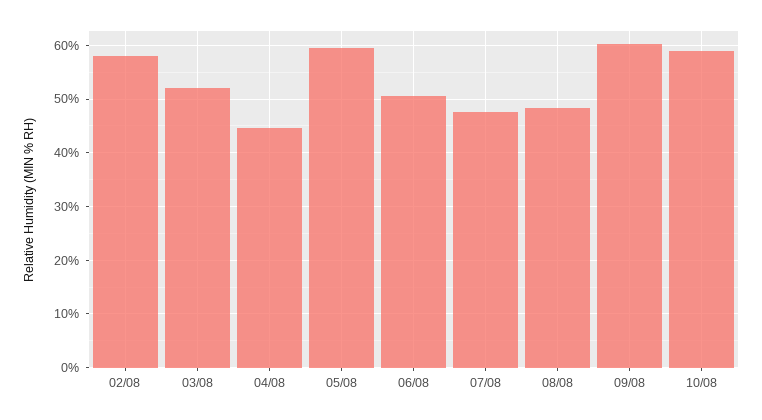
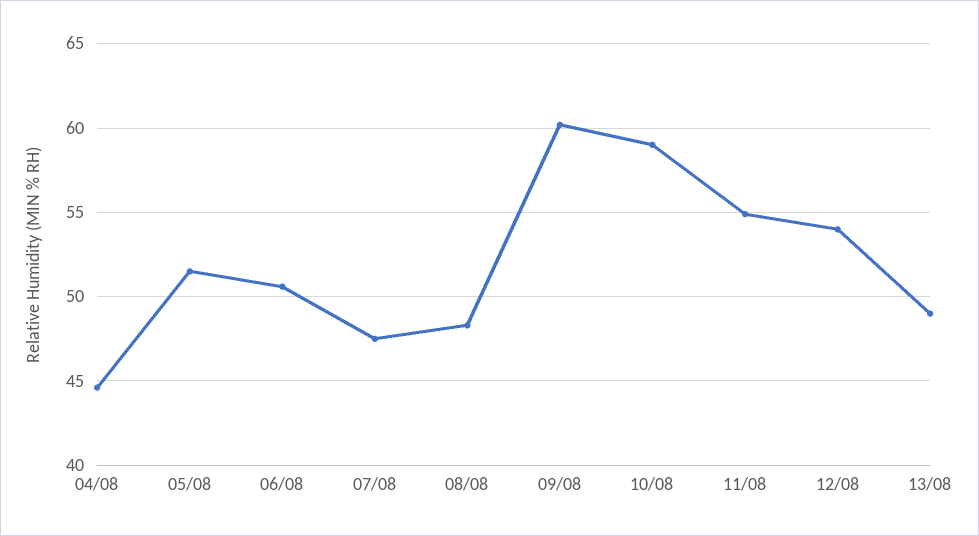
02/08: 58 -> none
03/08: 52 -> none
05/08: 60 -> 51.5
11/08: none -> 55
12/08: none -> 54
13/08: none -> 49

